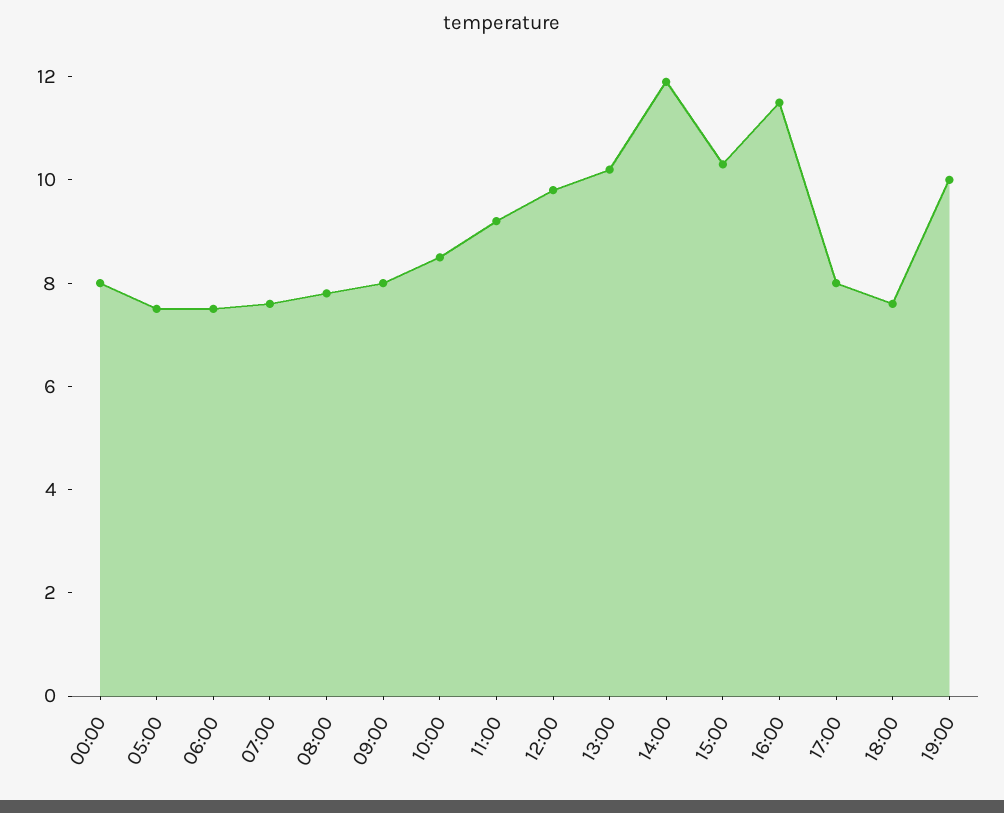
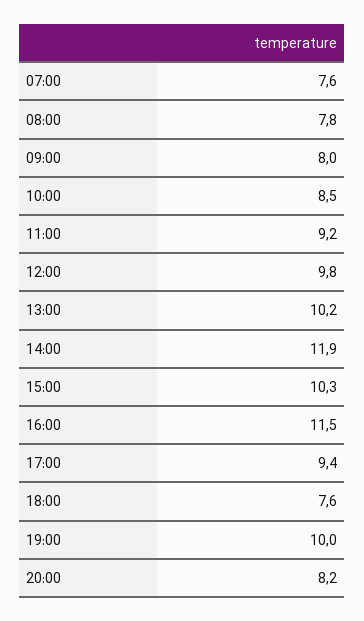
00:00: 8 -> none
05:00: 7.5 -> none
06:00: 7.5 -> none
17:00: 8 -> 9.4
20:00: none -> 8.2

